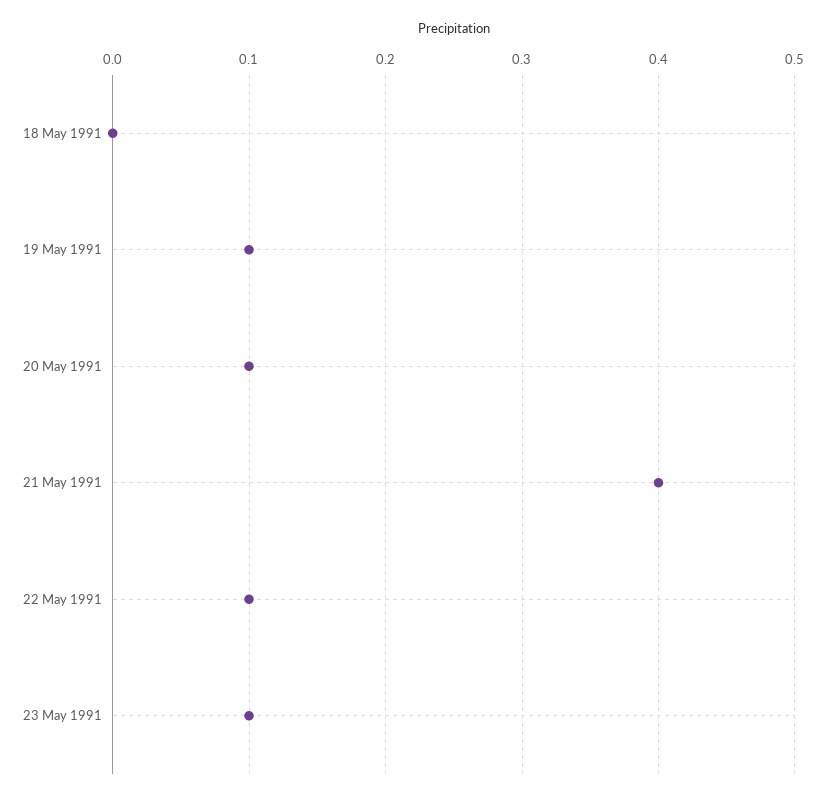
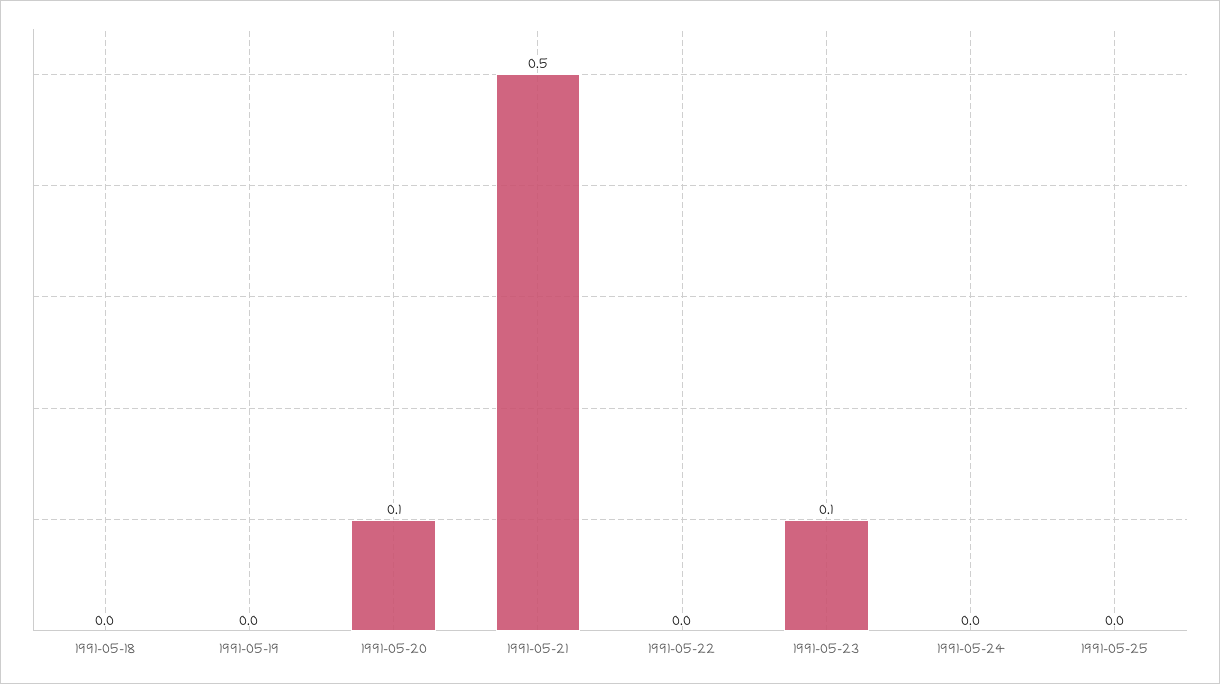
19 May 1991: 0.1 -> 0
21 May 1991: 0.4 -> 0.5
22 May 1991: 0.1 -> 0
1991-05-24: none -> 0
1991-05-25: none -> 0

